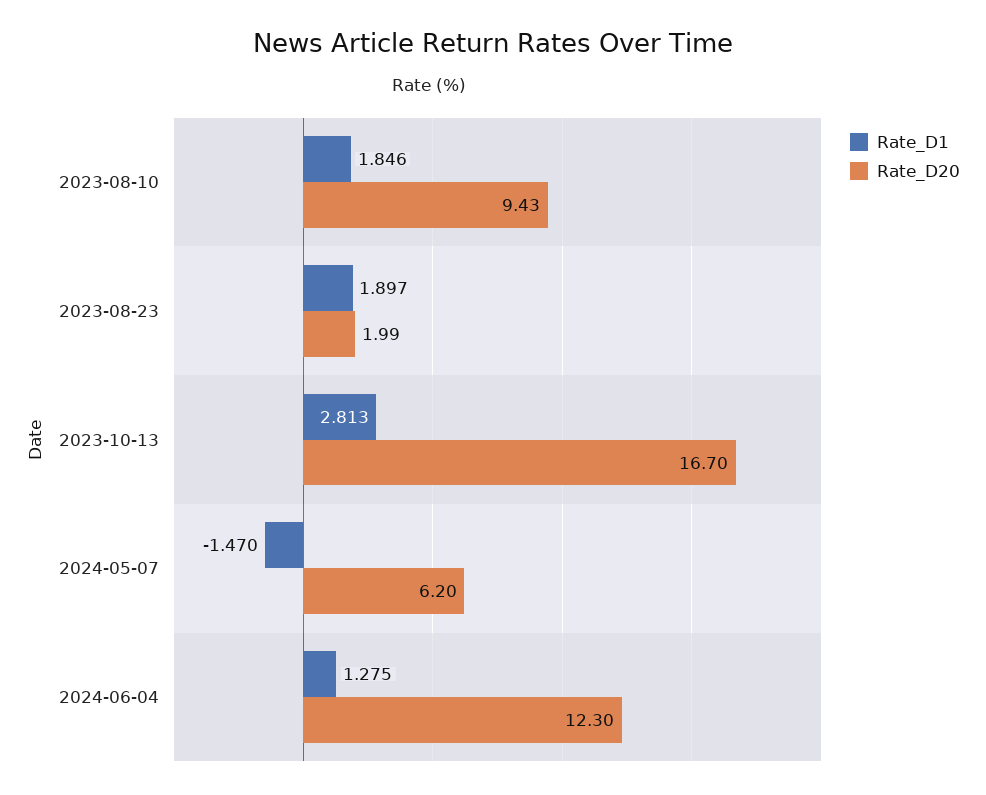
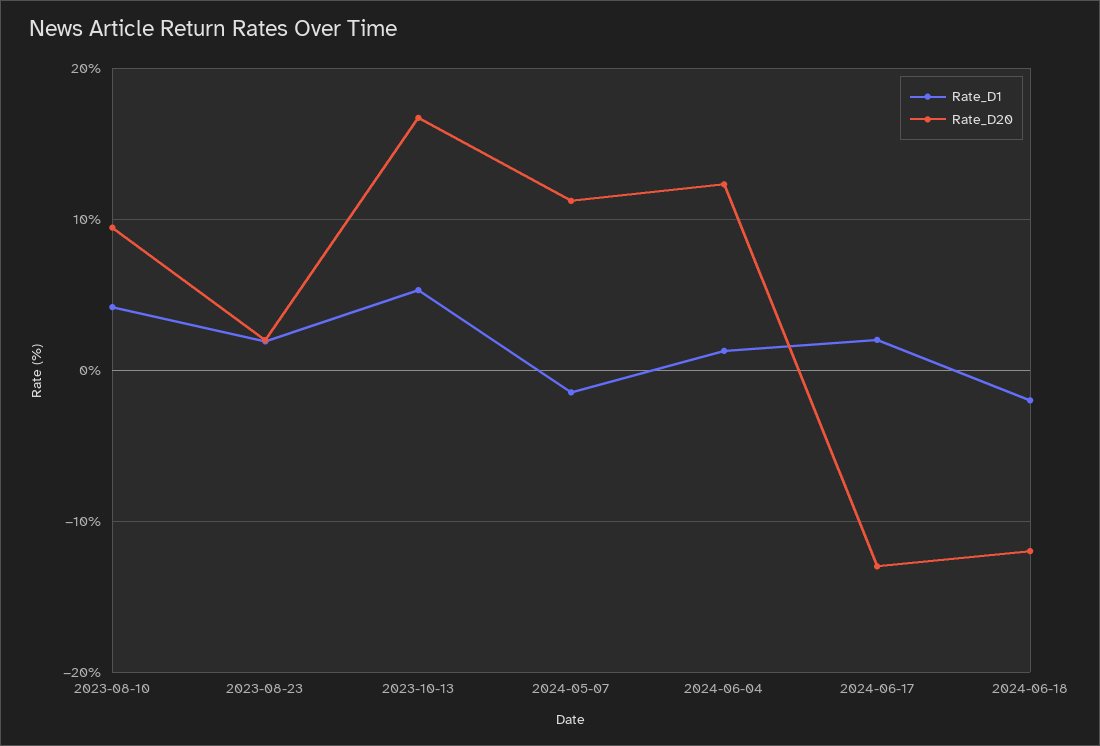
Rate_D1, 2023-08-10: 1.846 -> 4
Rate_D1, 2023-10-13: 2.813 -> 5
Rate_D20, 2024-05-07: 6.2 -> 11
Rate_D1, 2024-06-17: none -> 2
Rate_D20, 2024-06-17: none -> -13
Rate_D1, 2024-06-18: none -> -2
Rate_D20, 2024-06-18: none -> -12

